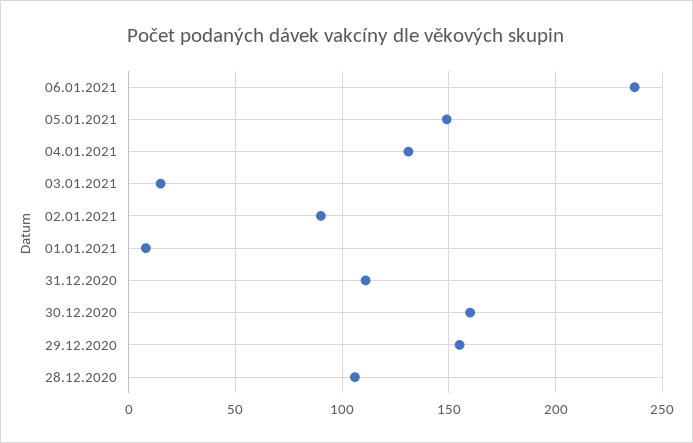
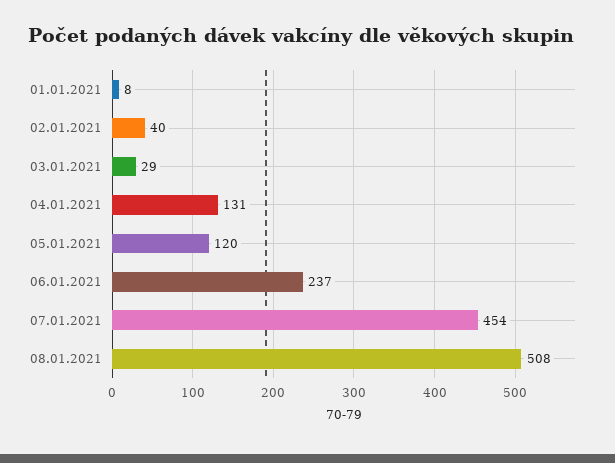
05.01.2021: 150 -> 120
03.01.2021: 15 -> 29
02.01.2021: 90 -> 40
31.12.2020: 110 -> none
30.12.2020: 160 -> none
29.12.2020: 155 -> none
28.12.2020: 105 -> none
07.01.2021: none -> 454
08.01.2021: none -> 508

